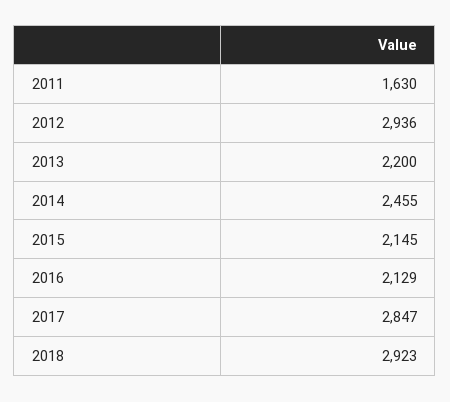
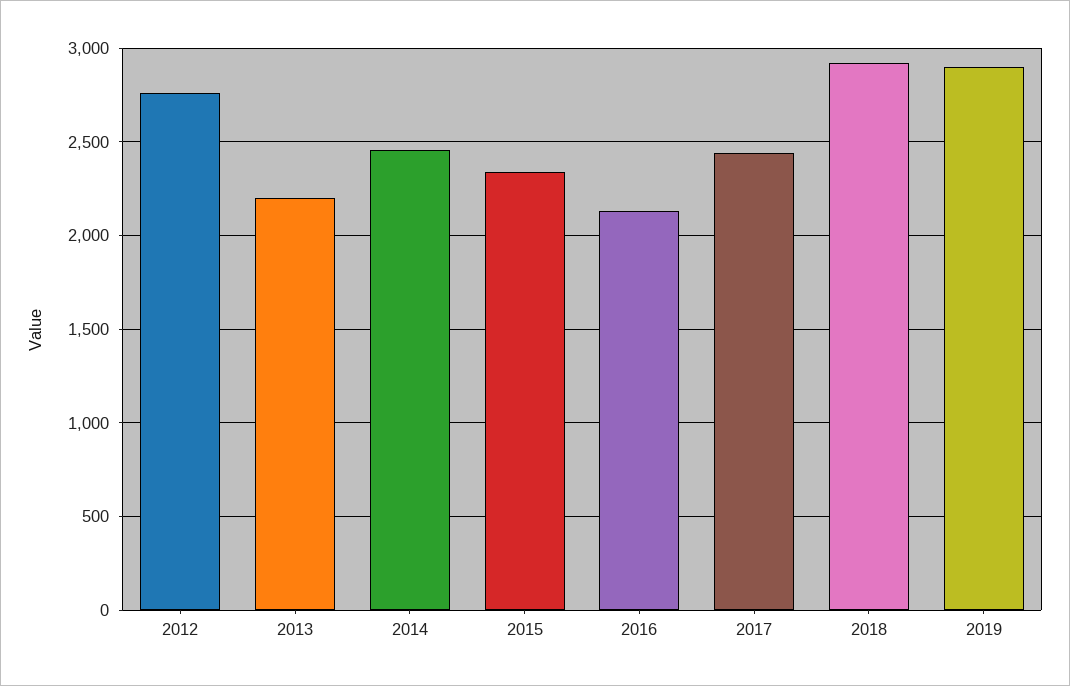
2011: 1630 -> none
2012: 2936 -> 2750
2015: 2145 -> 2350
2017: 2847 -> 2450
2019: none -> 2900

